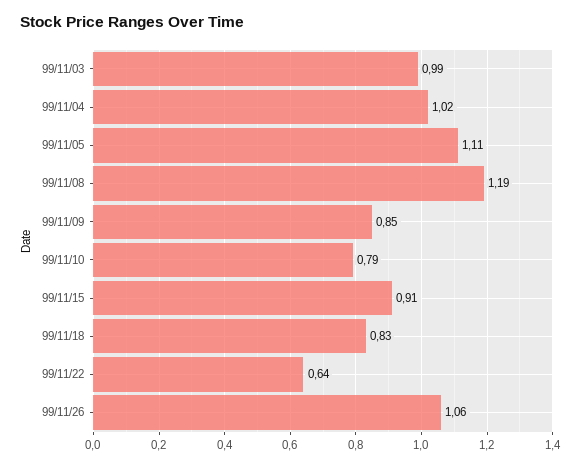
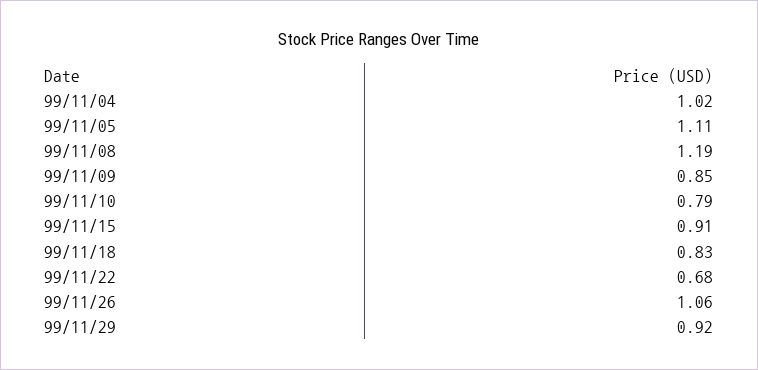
99/11/03: 0.99 -> none
99/11/22: 0.64 -> 0.68
99/11/29: none -> 0.92

